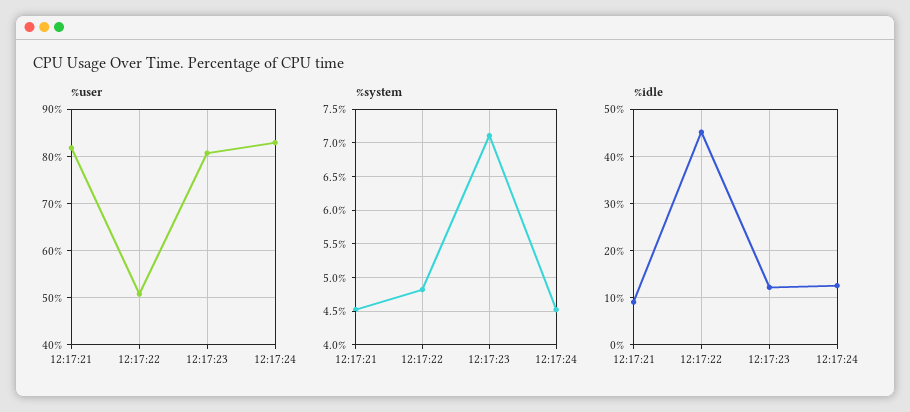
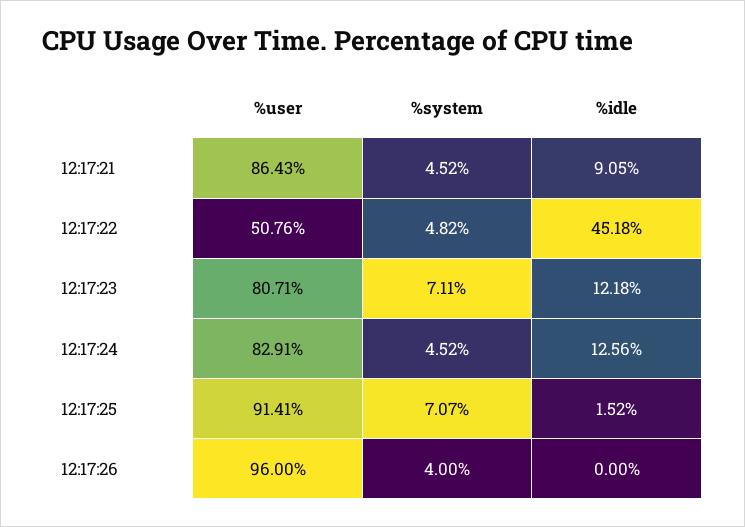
%user, 12:17:21: 82 -> 86.43
%user, 12:17:25: none -> 91.41
%system, 12:17:25: none -> 7.07
%idle, 12:17:25: none -> 1.52
%user, 12:17:26: none -> 96
%system, 12:17:26: none -> 4
%idle, 12:17:26: none -> 0

